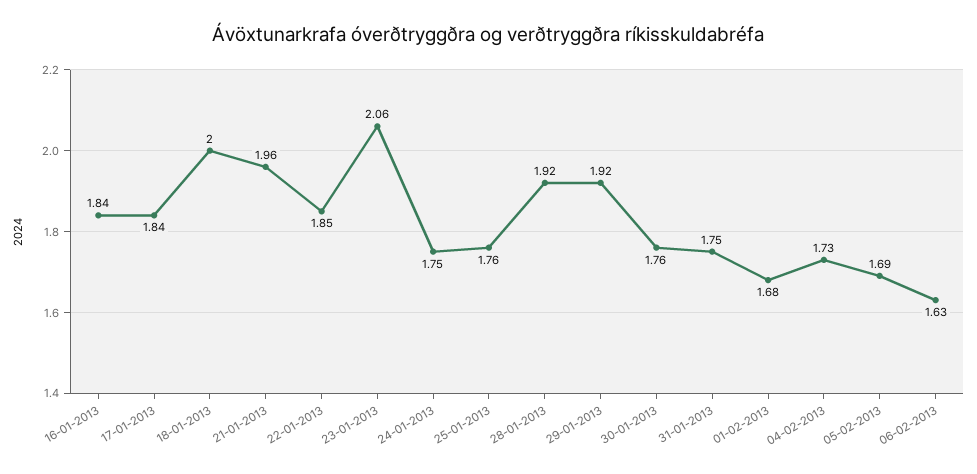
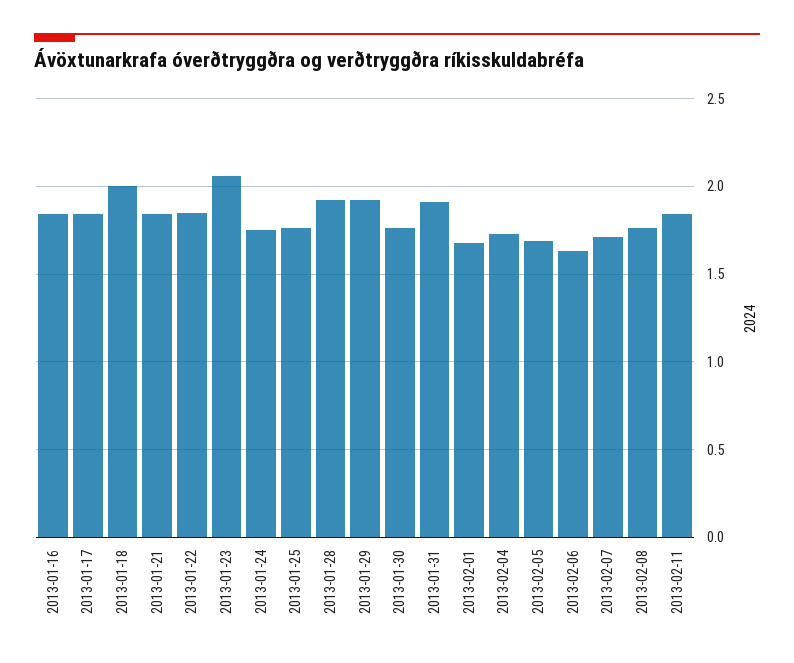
21-01-2013: 1.96 -> 1.85
31-01-2013: 1.75 -> 1.9
2013-02-07: none -> 1.7
2013-02-08: none -> 1.75
2013-02-11: none -> 1.85

